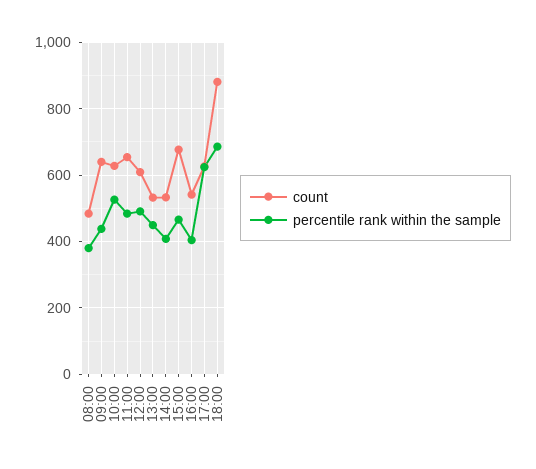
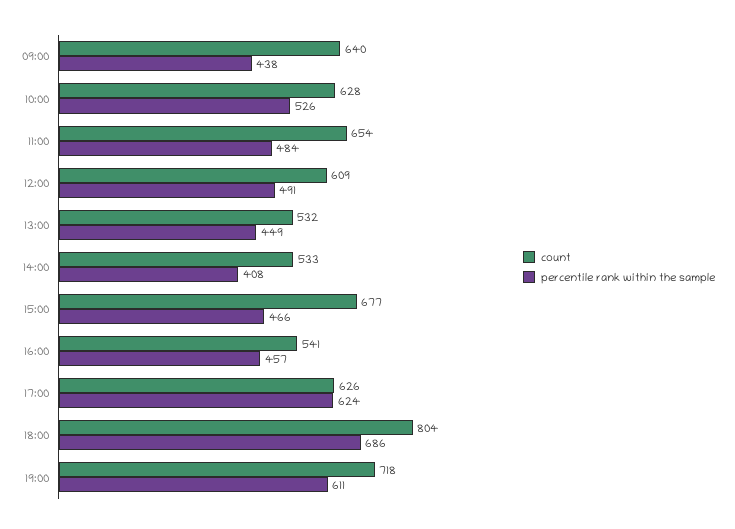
count, 08:00: 480 -> none
percentile rank within the sample, 08:00: 380 -> none
percentile rank within the sample, 16:00: 400 -> 457
count, 18:00: 880 -> 804
count, 19:00: none -> 718
percentile rank within the sample, 19:00: none -> 611

